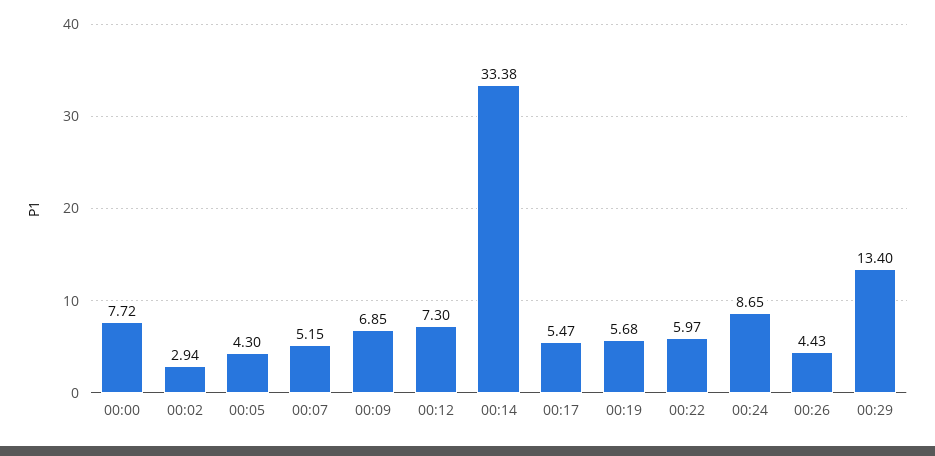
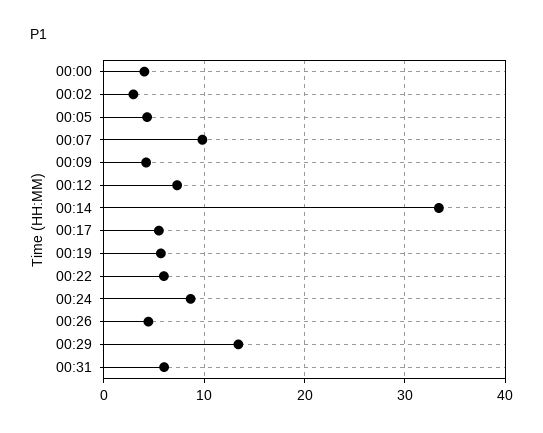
00:00: 7.72 -> 4
00:07: 5.15 -> 10
00:09: 6.85 -> 4
00:31: none -> 6

